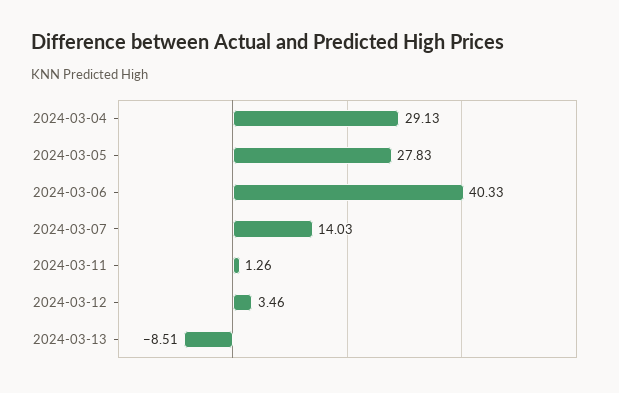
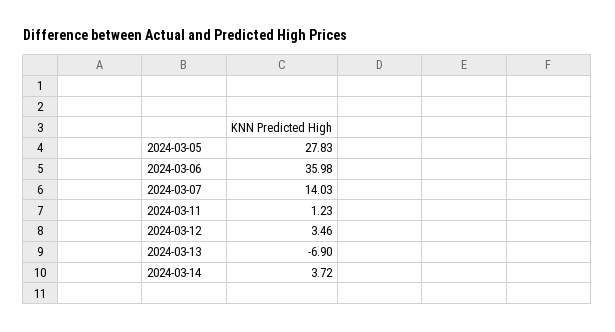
2024-03-04: 29.13 -> none
2024-03-06: 40.33 -> 35.98
2024-03-11: 1.26 -> 1.23
2024-03-13: -8.51 -> -6.9
2024-03-14: none -> 3.72

